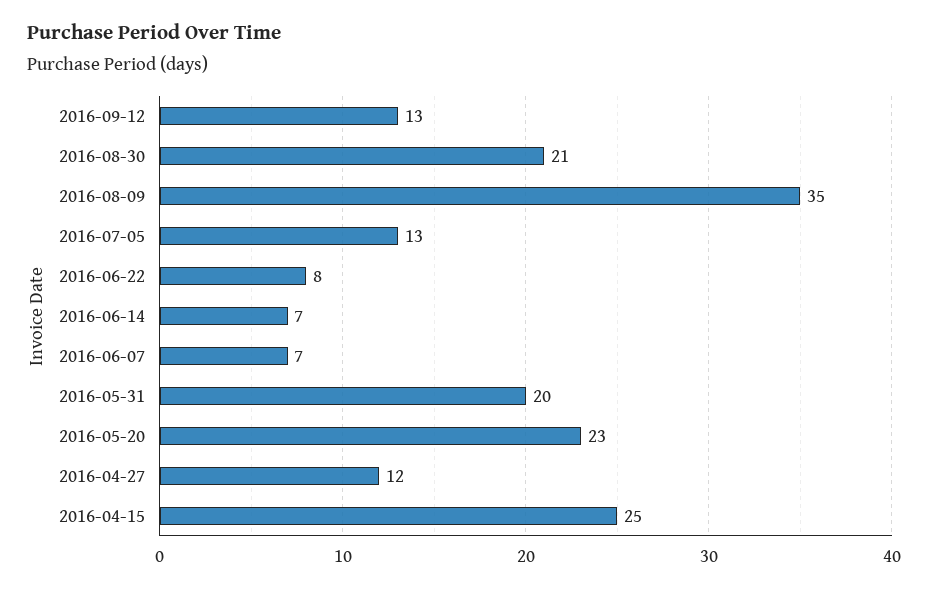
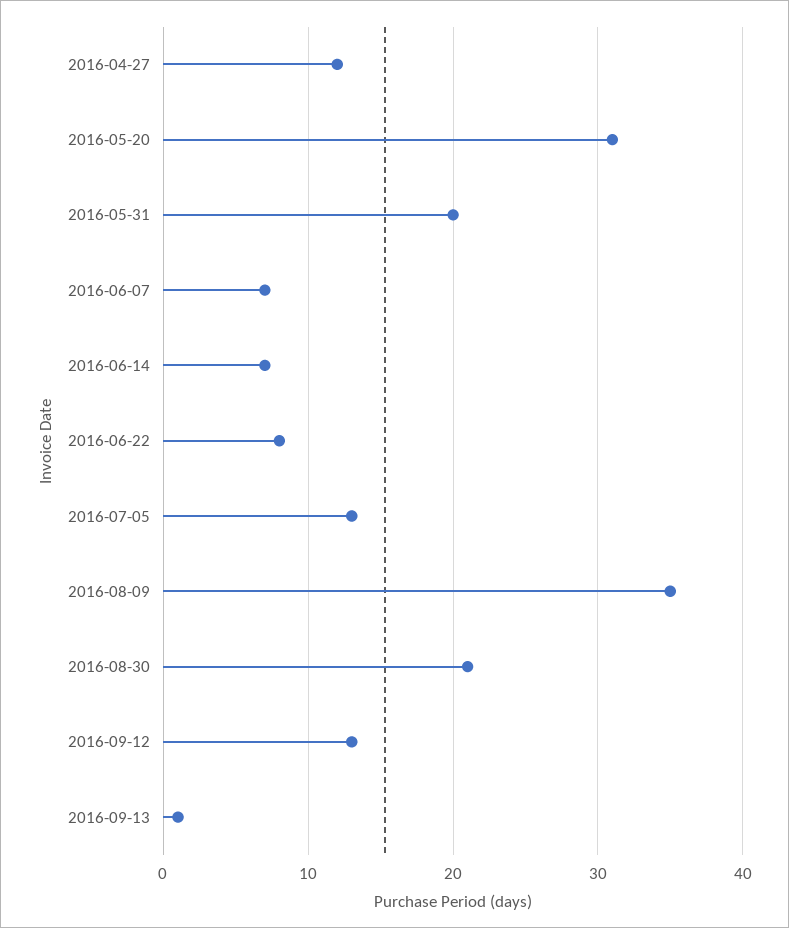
2016-05-20: 23 -> 31
2016-04-15: 25 -> none
2016-09-13: none -> 1

